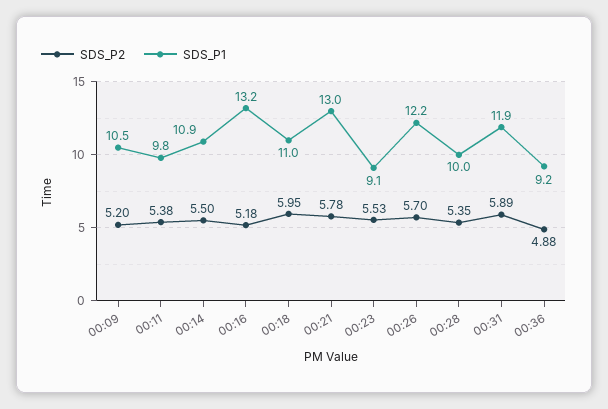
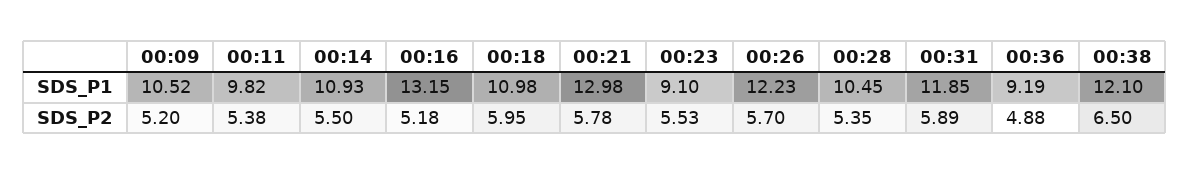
SDS_P1, 00:28: 10 -> 10.45
SDS_P1, 00:38: none -> 12.1
SDS_P2, 00:38: none -> 6.5

